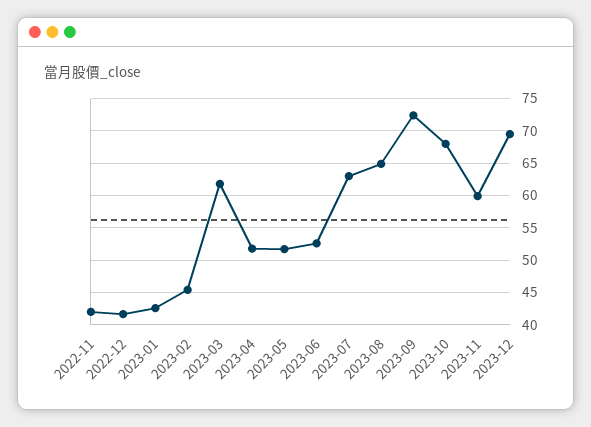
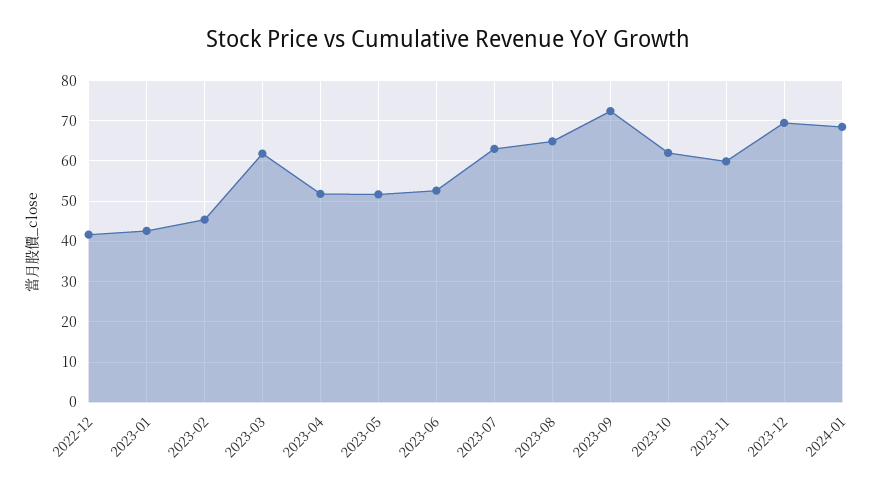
2022-11: 42 -> none
2023-10: 68 -> 62
2024-01: none -> 68

